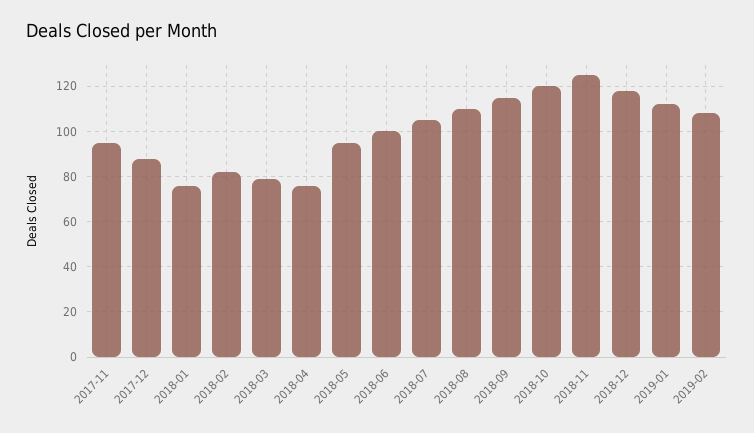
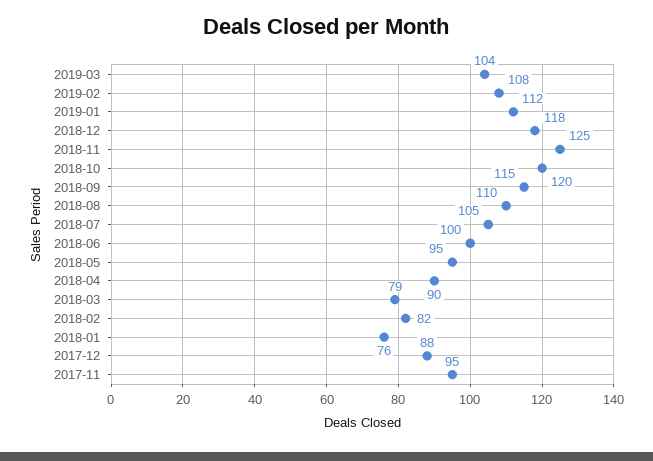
2018-04: 75 -> 90
2019-03: none -> 104

